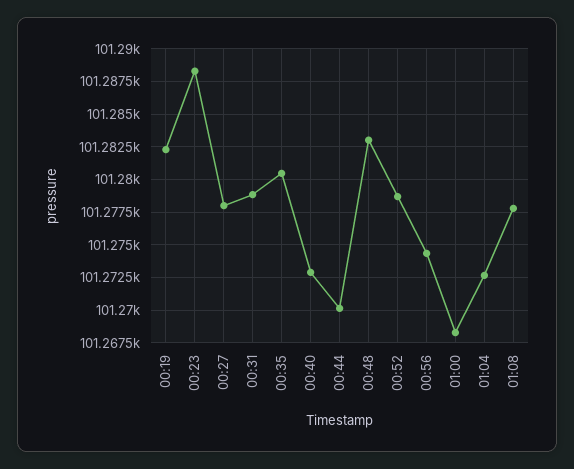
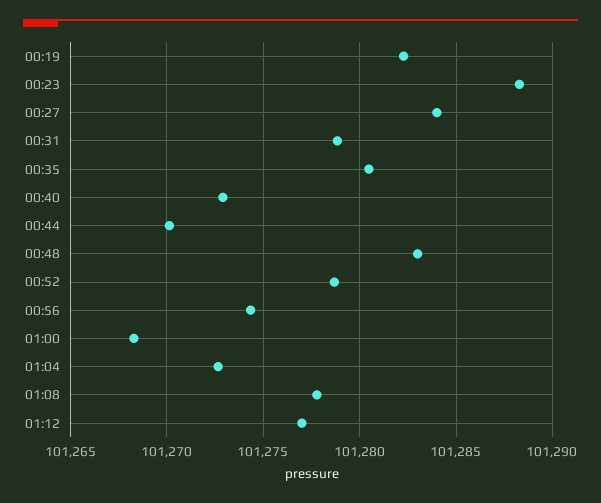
00:27: 101278 -> 101284
01:12: none -> 101277

